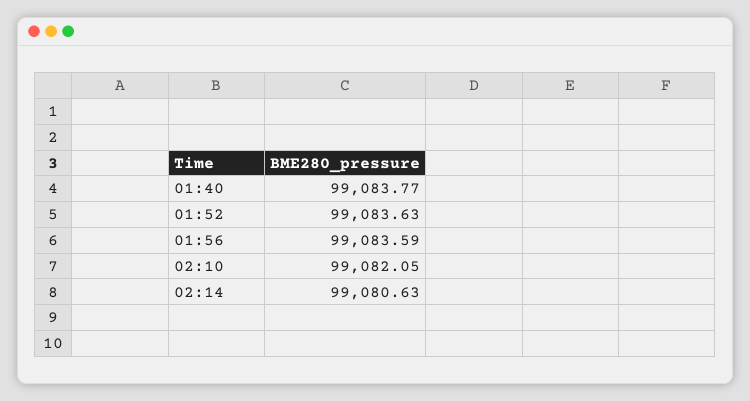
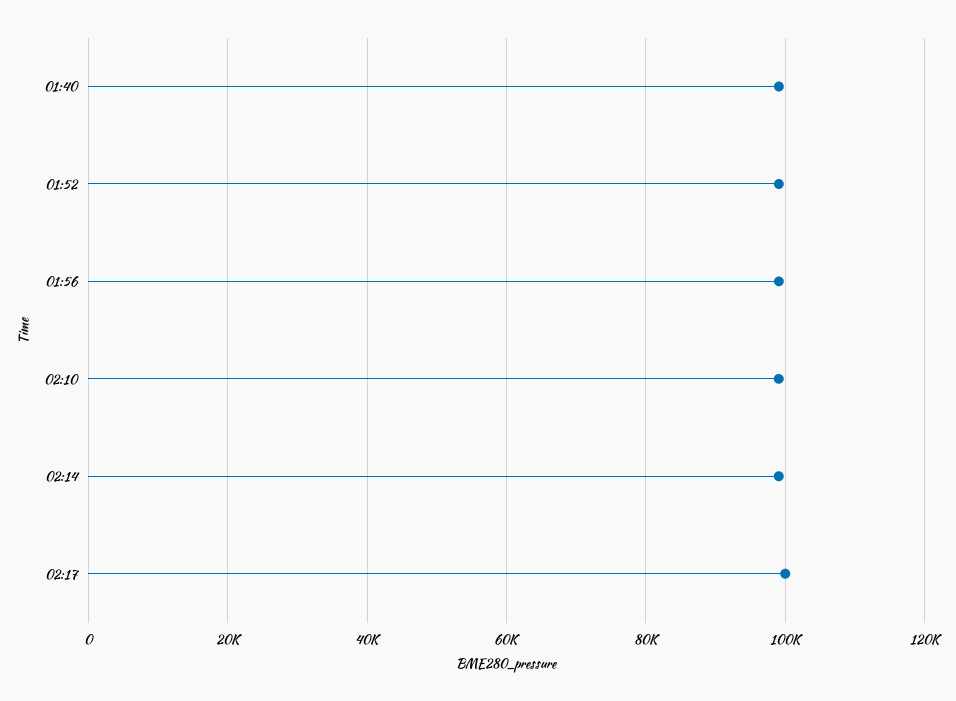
02:17: none -> 100000

